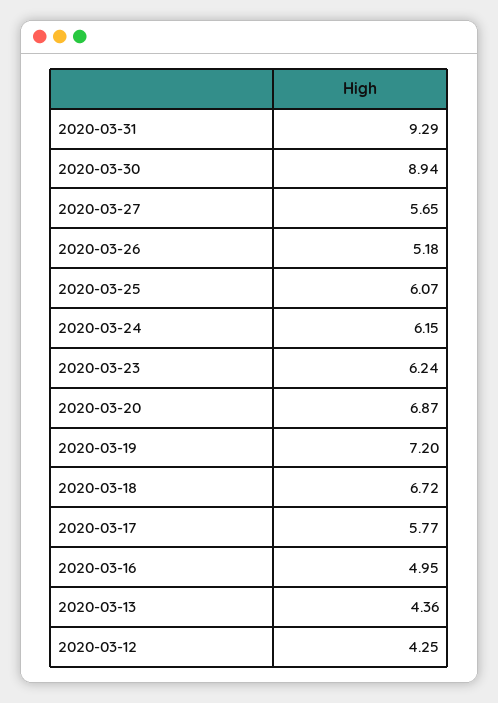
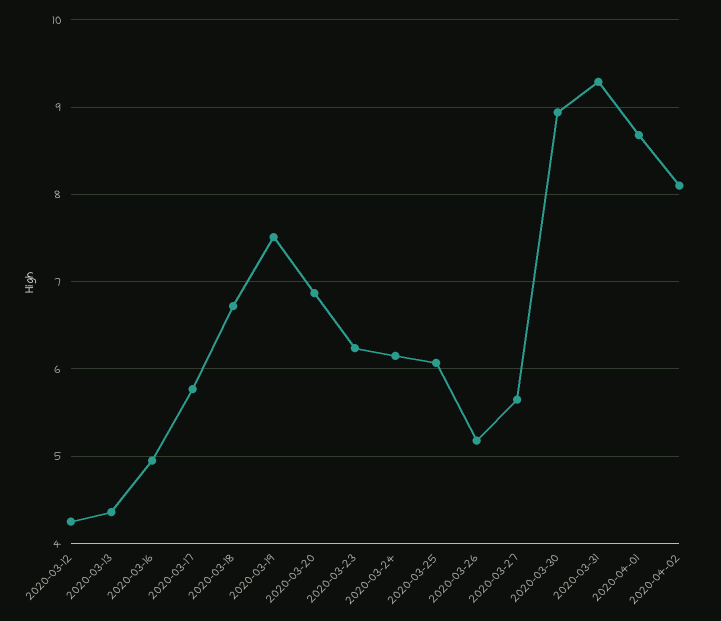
2020-03-19: 7.2 -> 7.5
2020-04-01: none -> 8.7
2020-04-02: none -> 8.1

